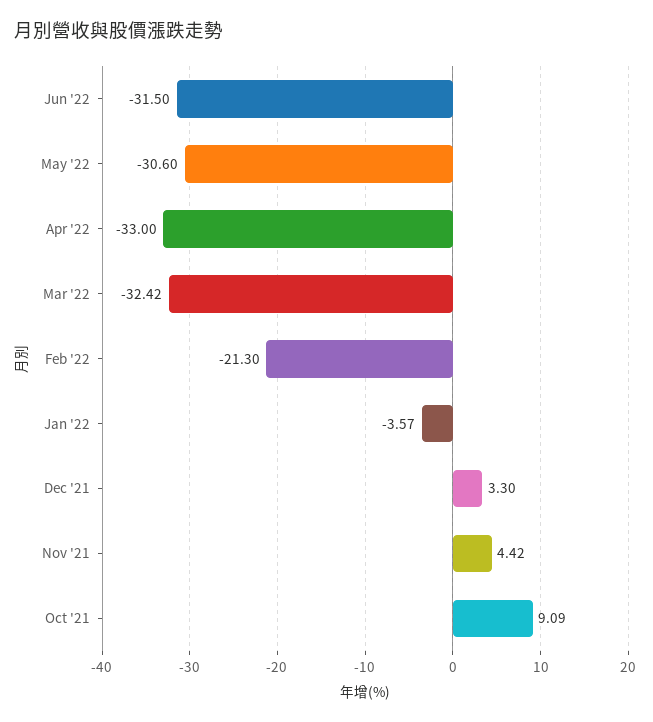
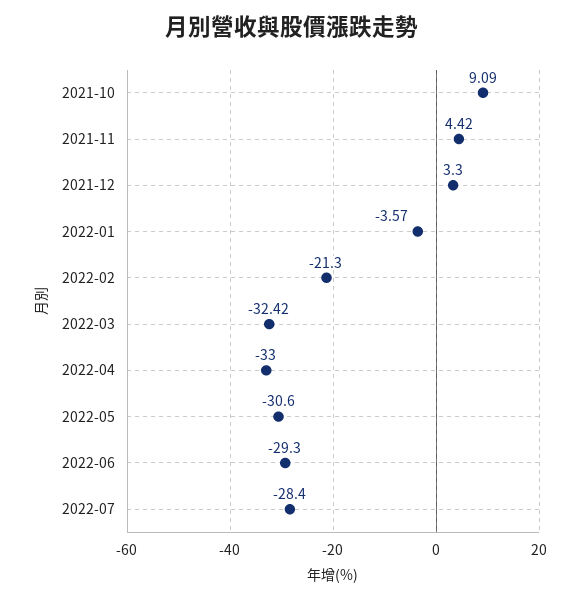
Jun '22: -31.5 -> -29.3
2022-07: none -> -28.4

